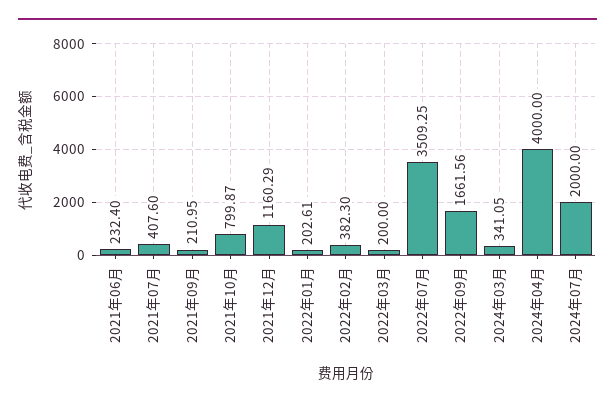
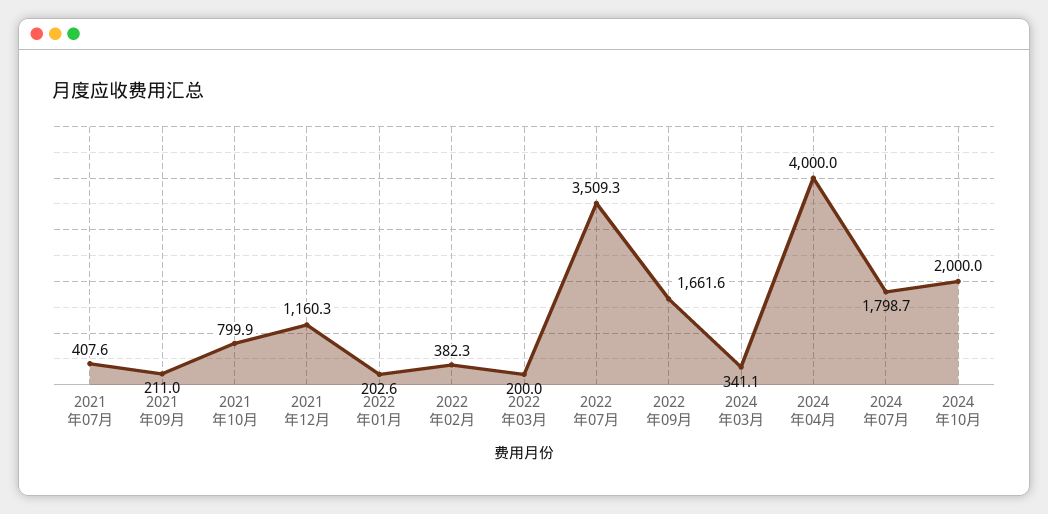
2021年06月: 232.4 -> none
2024年07月: 2000 -> 1798.7
2024年10月: none -> 2000

